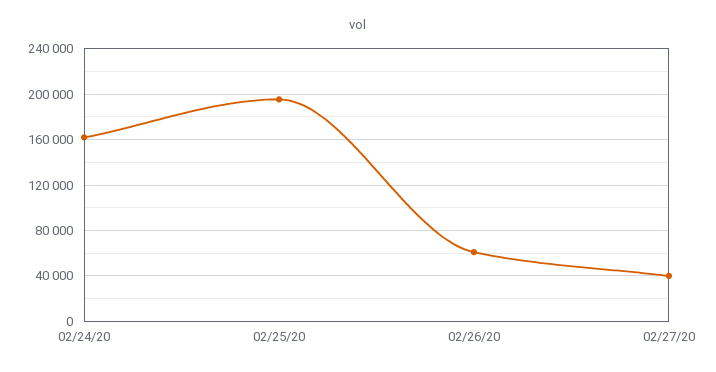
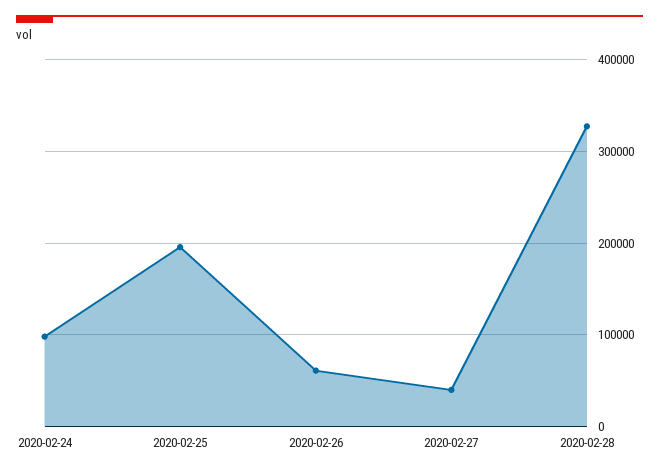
02/24/20: 160000 -> 100000
2020-02-28: none -> 330000

